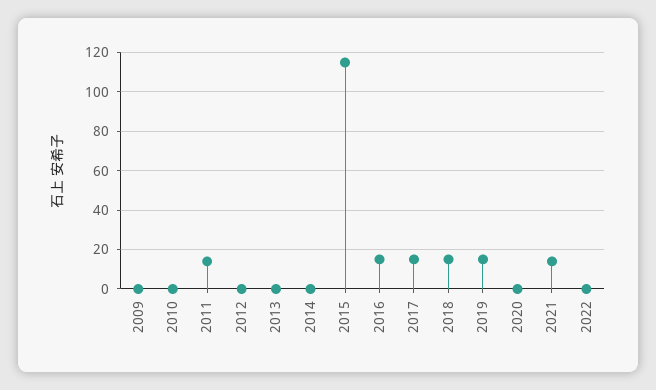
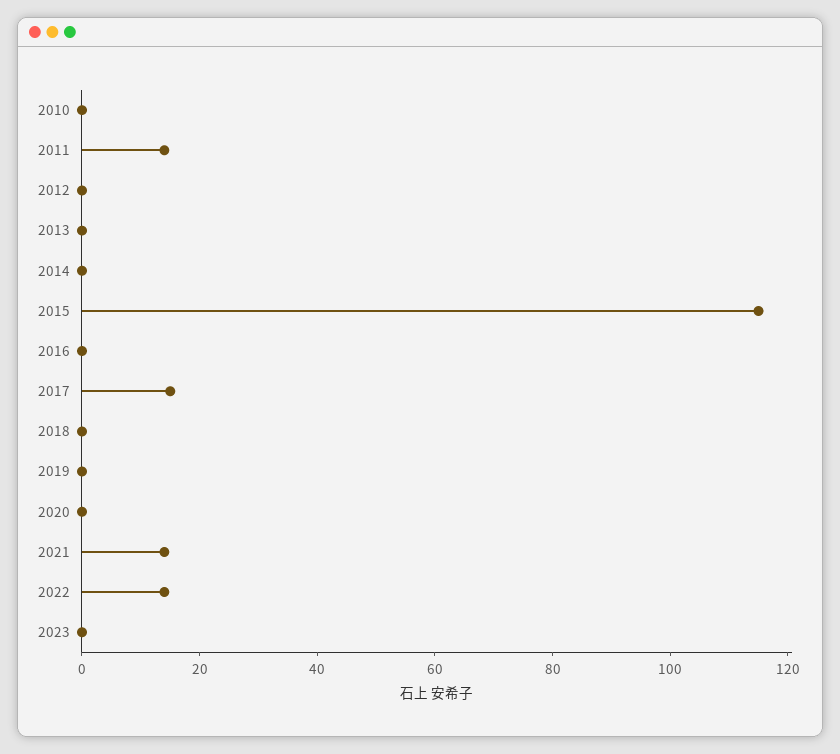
2009: 0 -> none
2016: 15 -> 0
2018: 15 -> 0
2019: 15 -> 0
2022: 0 -> 15
2023: none -> 0

